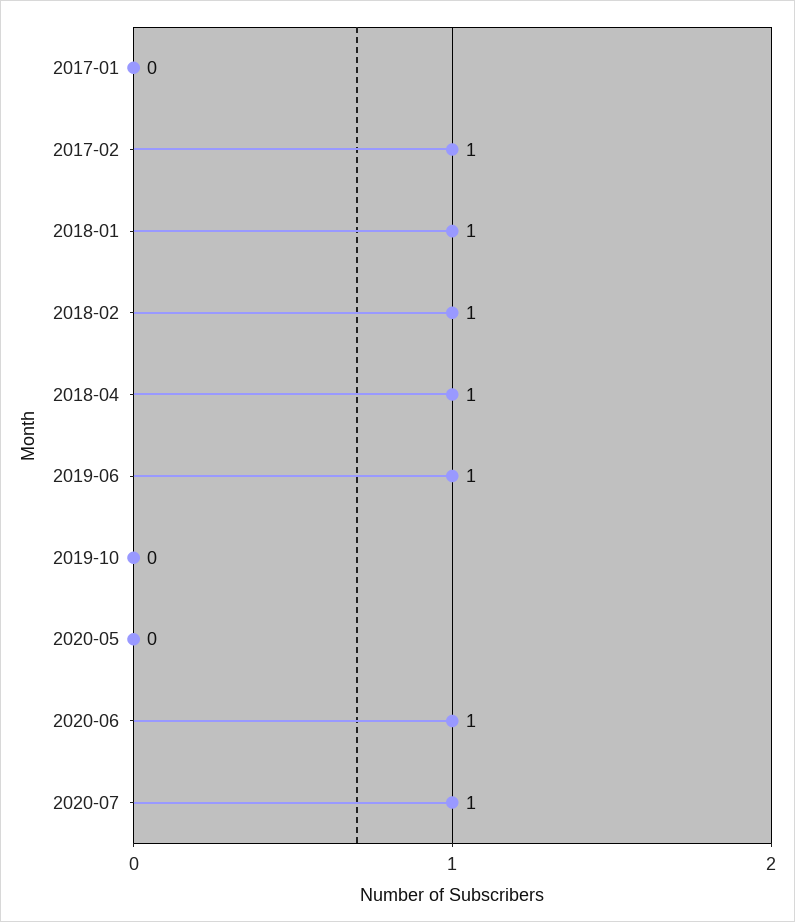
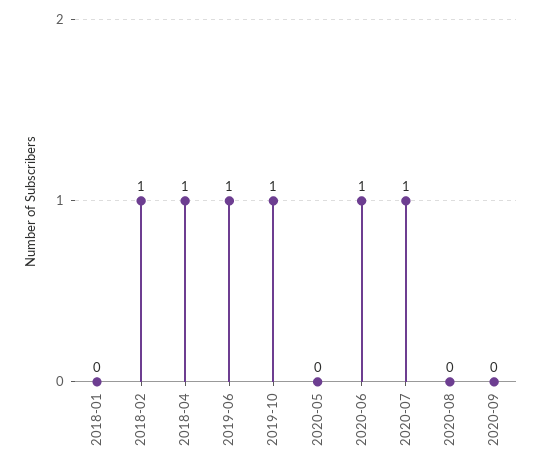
2017-01: 0 -> none
2017-02: 1 -> none
2018-01: 1 -> 0
2019-10: 0 -> 1
2020-08: none -> 0
2020-09: none -> 0

